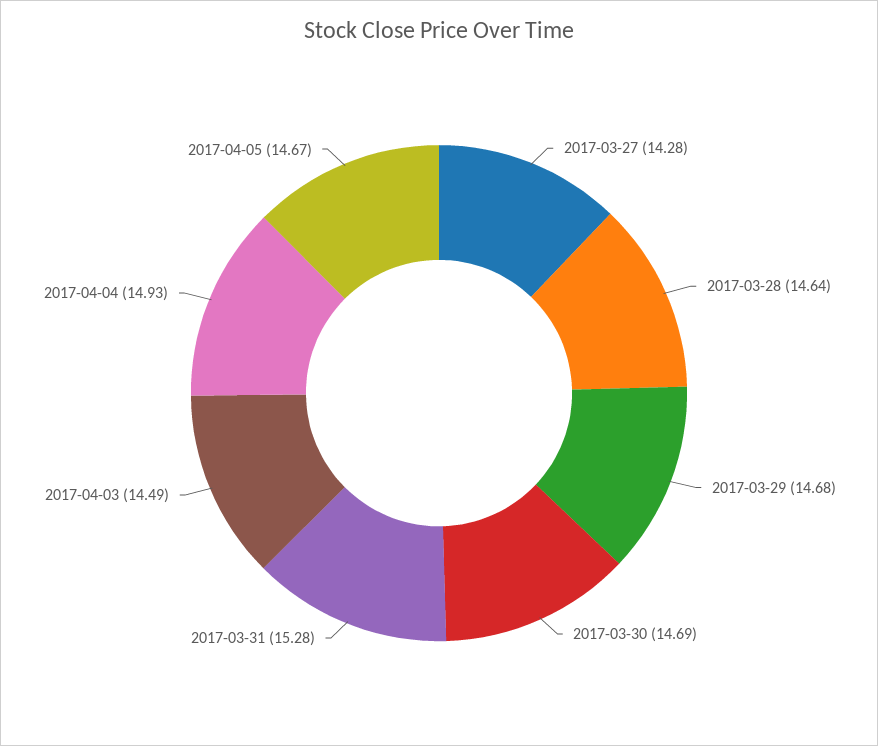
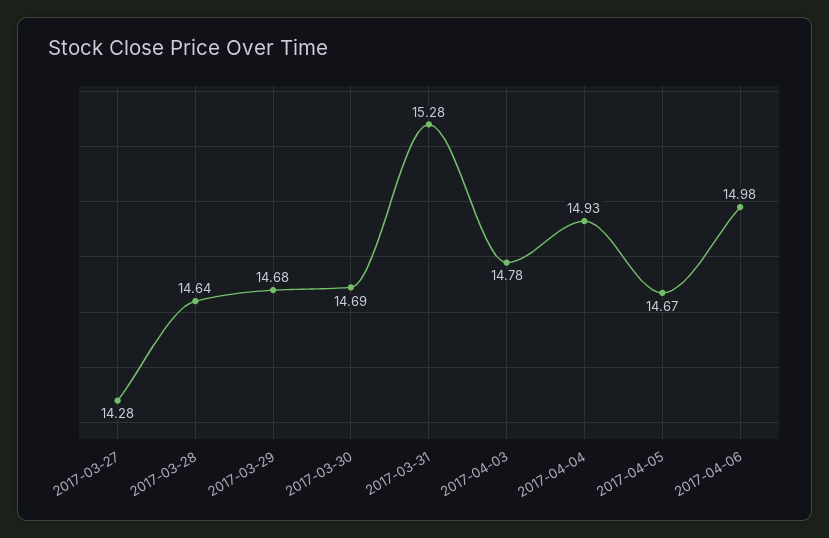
2017-04-03: 14.49 -> 14.78
2017-04-06: none -> 14.98

